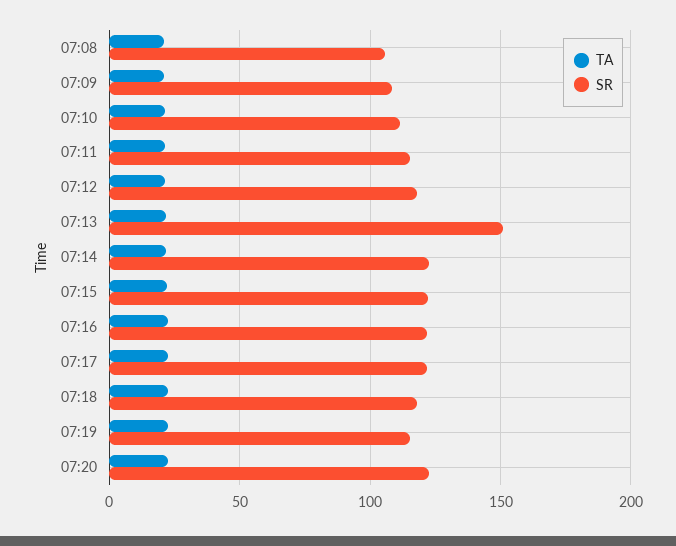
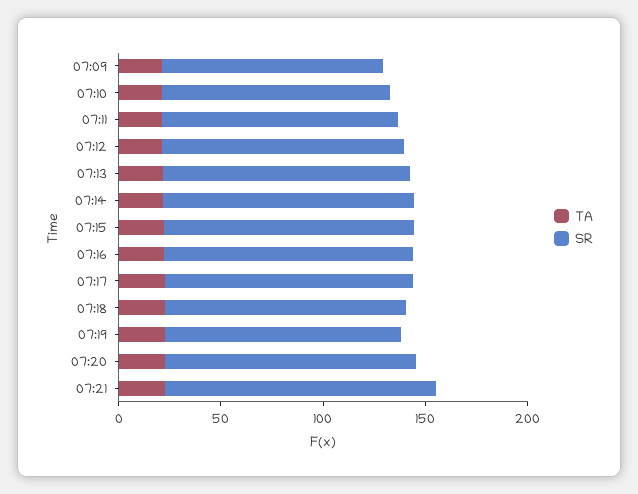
TA, 07:08: 20 -> none
SR, 07:08: 105 -> none
SR, 07:13: 150 -> 120
TA, 07:21: none -> 20
SR, 07:21: none -> 130

